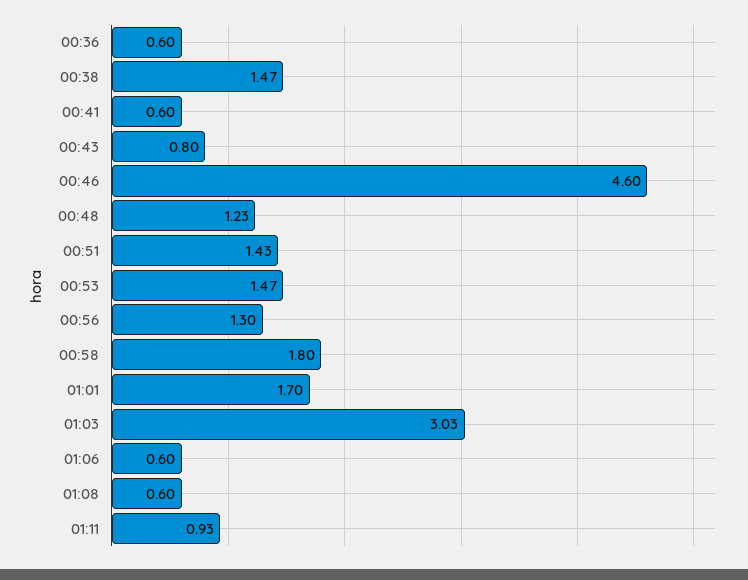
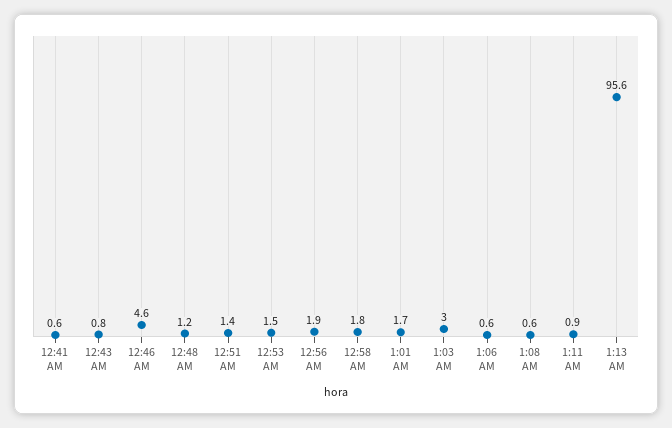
00:36: 0.6 -> none
00:38: 1.47 -> none
00:56: 1.3 -> 1.9
1:13 AM: none -> 95.6

